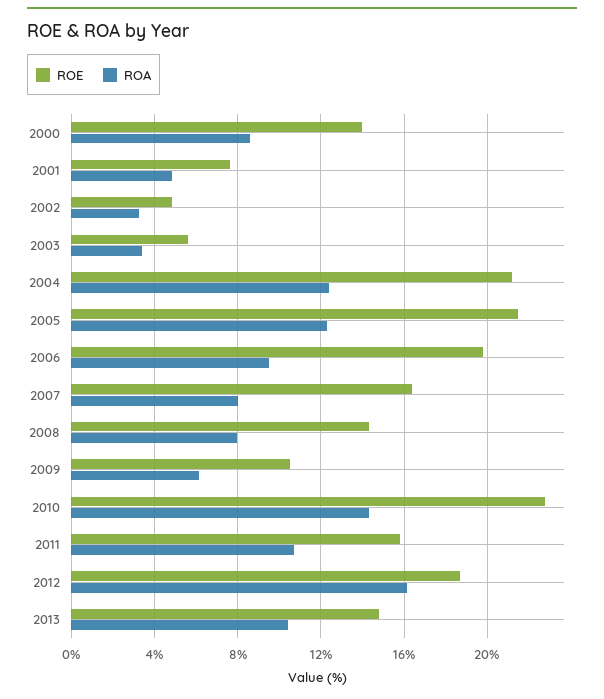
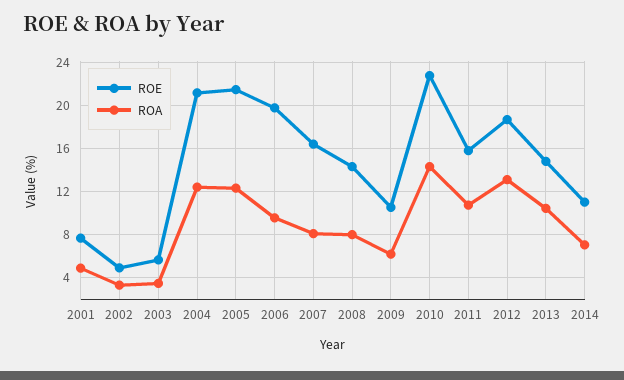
ROE, 2000: 14 -> none
ROA, 2000: 8.5 -> none
ROA, 2012: 16 -> 13
ROE, 2014: none -> 11
ROA, 2014: none -> 7

